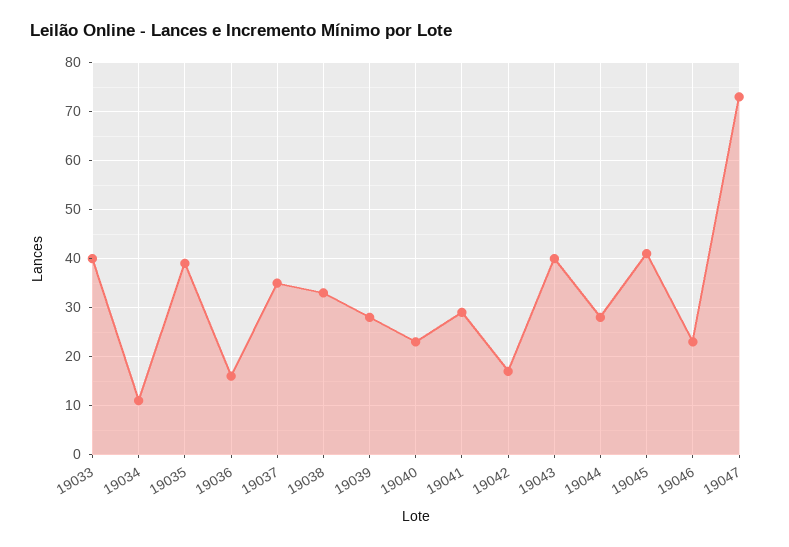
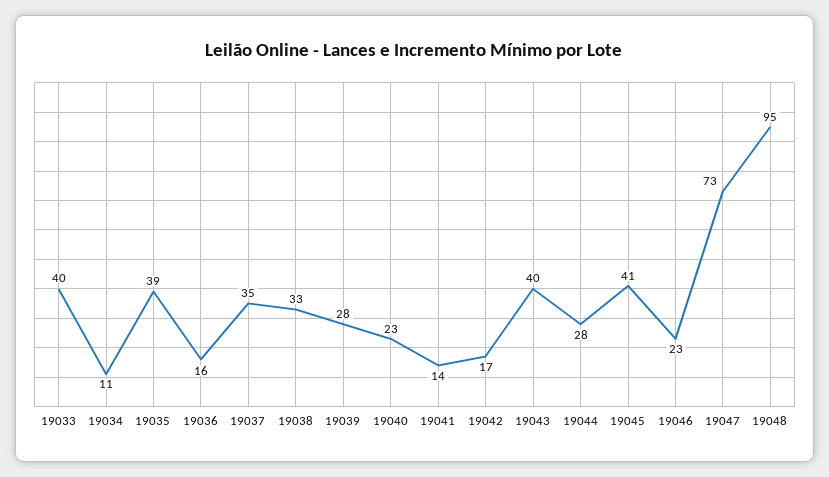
19041: 30 -> 14
19048: none -> 95

